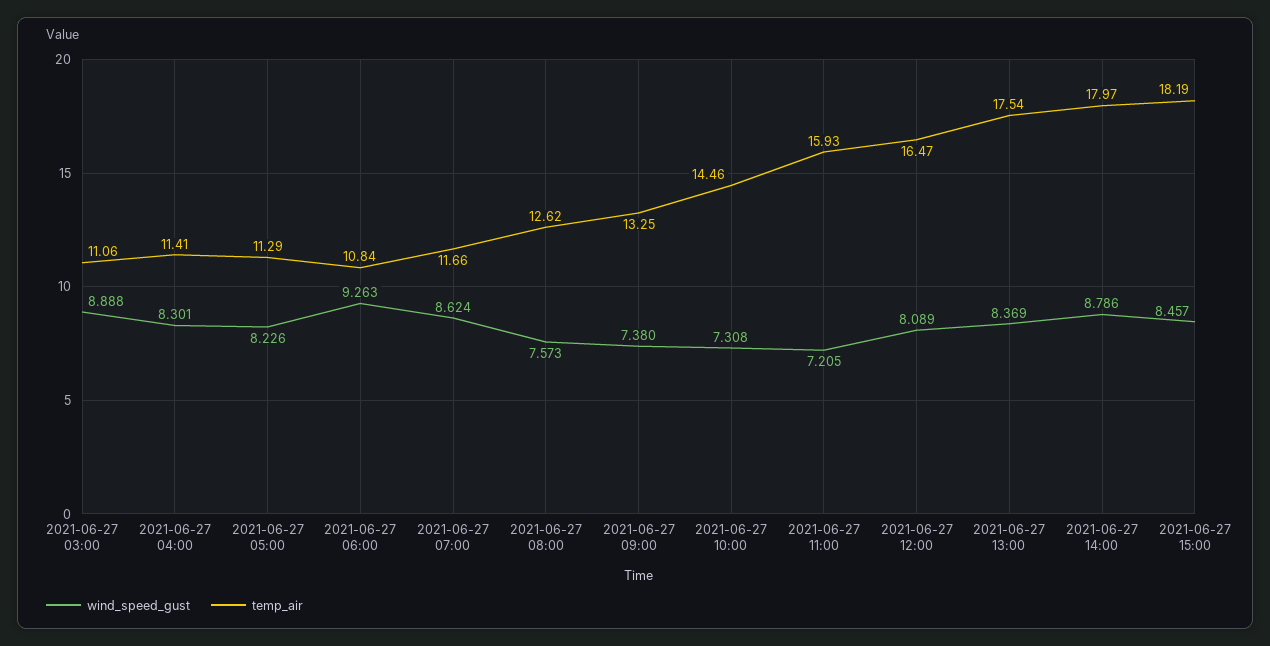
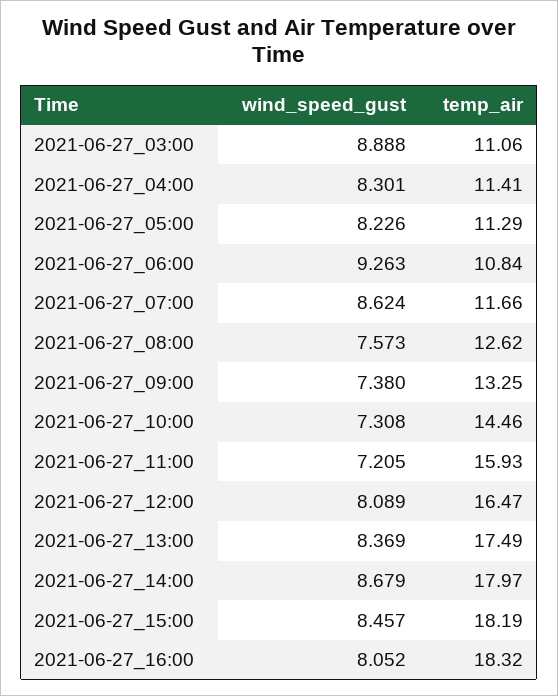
temp_air, 2021-06-27 13:00: 17.54 -> 17.49
wind_speed_gust, 2021-06-27 14:00: 8.786 -> 8.679
wind_speed_gust, 2021-06-27_16:00: none -> 8.052
temp_air, 2021-06-27_16:00: none -> 18.32

